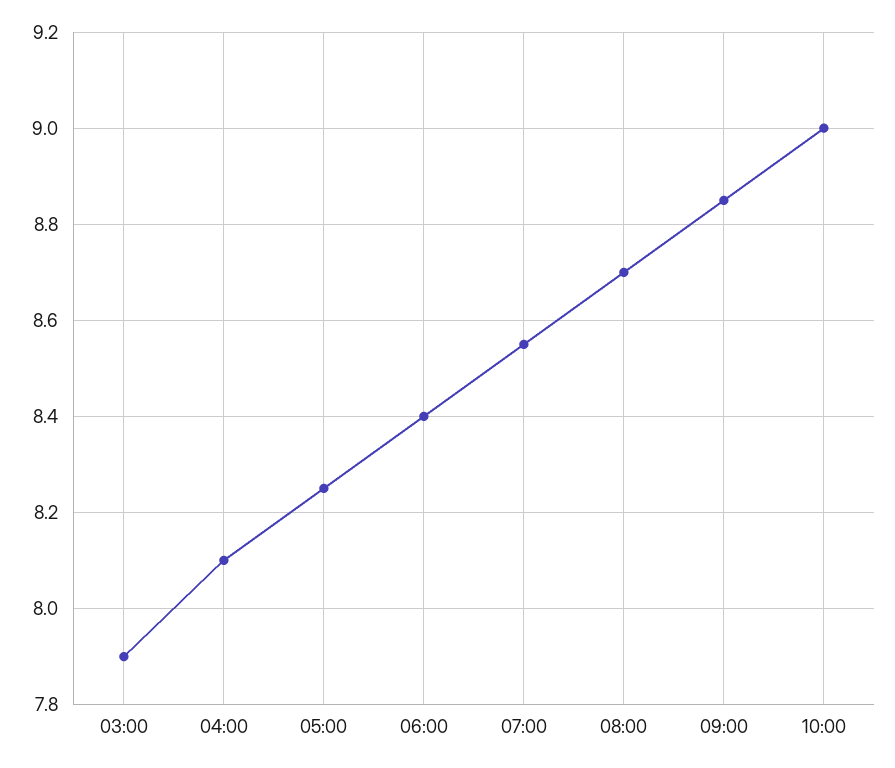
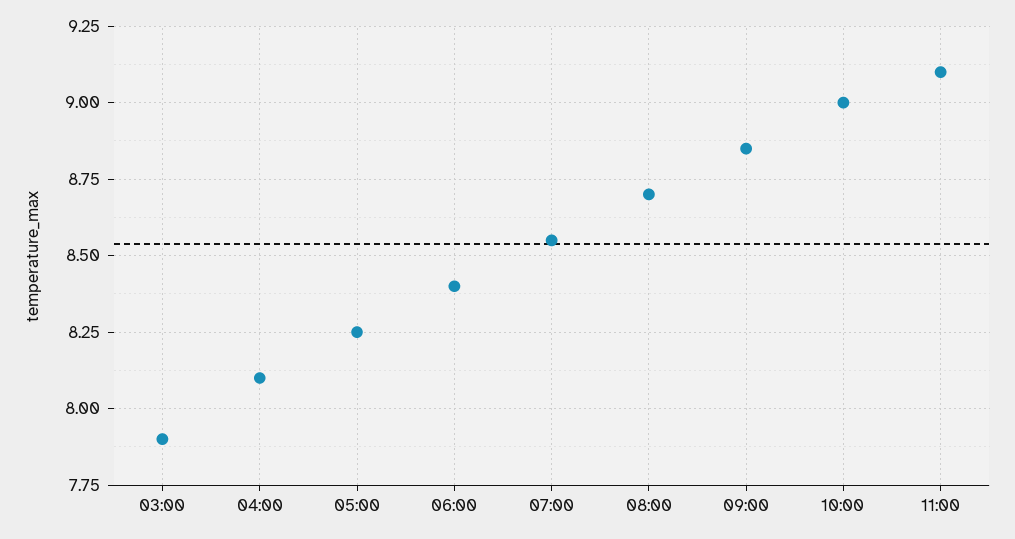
11:00: none -> 9.1

